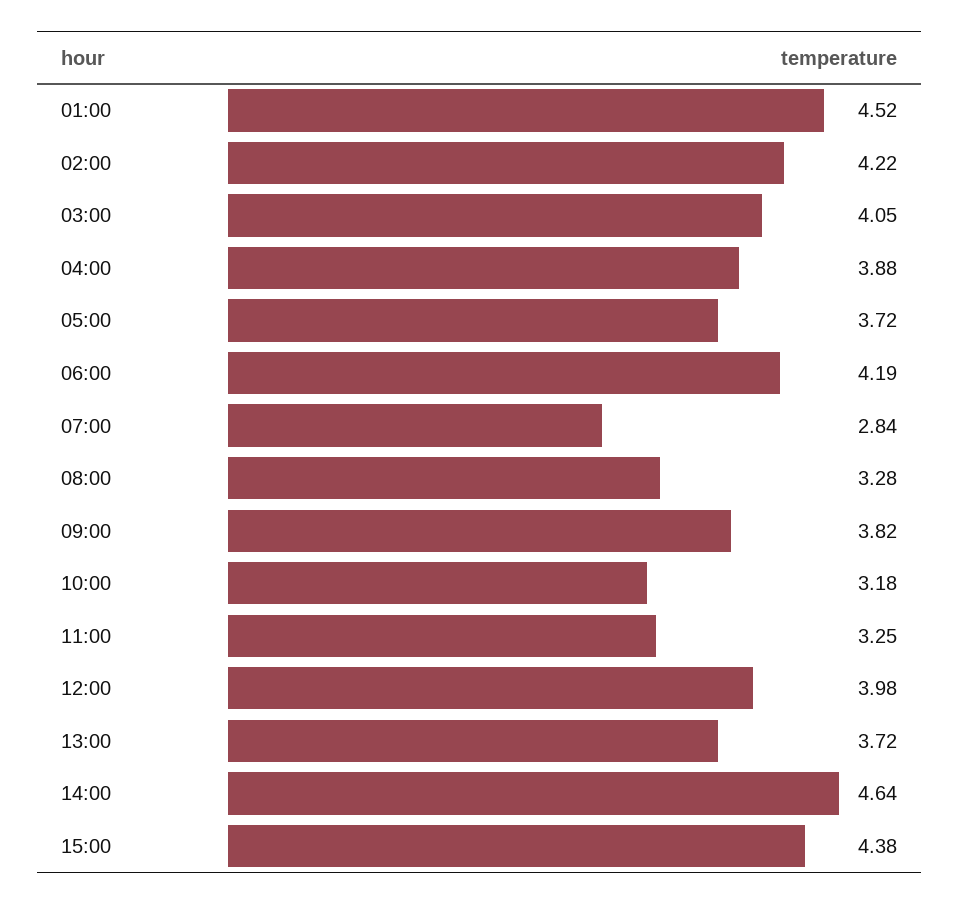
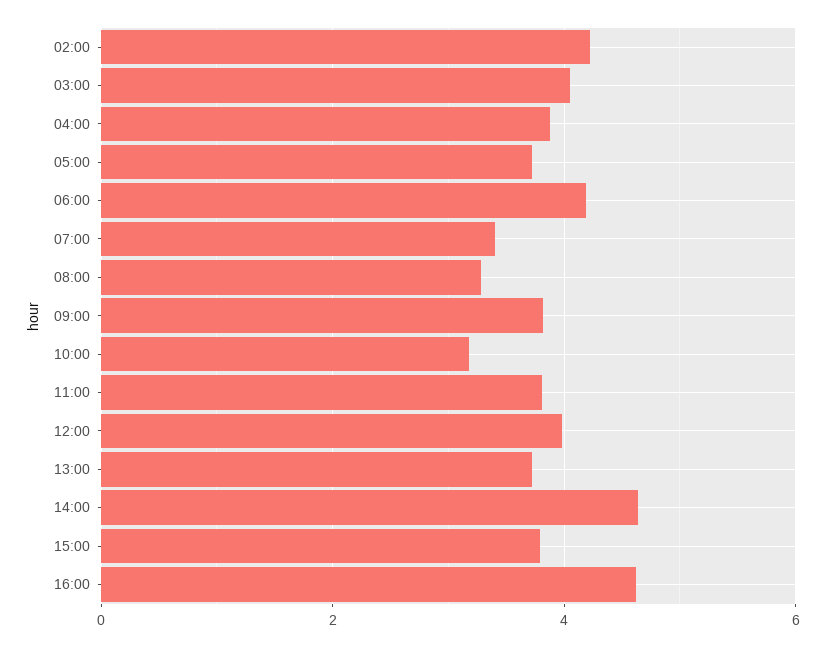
01:00: 4.52 -> none
07:00: 2.84 -> 3.4
11:00: 3.25 -> 3.8
15:00: 4.38 -> 3.8
16:00: none -> 4.6

